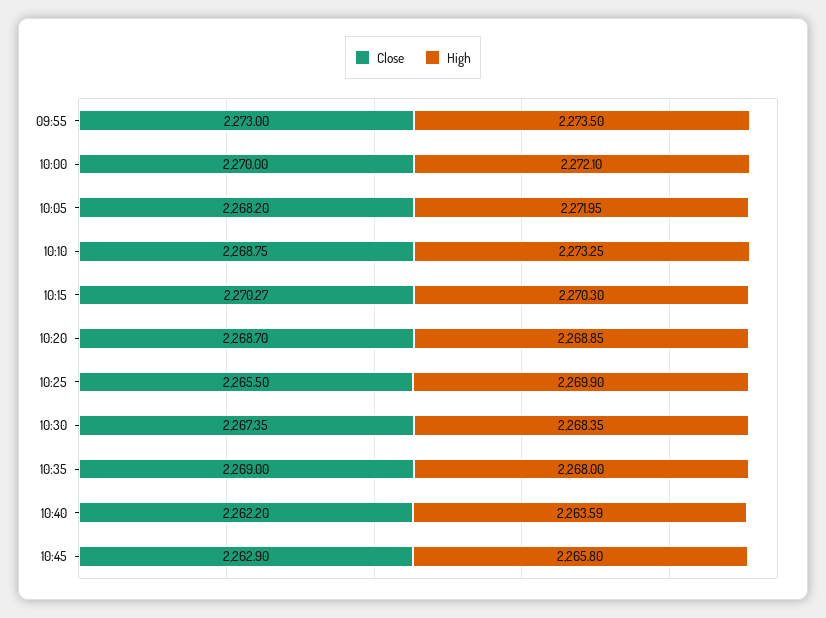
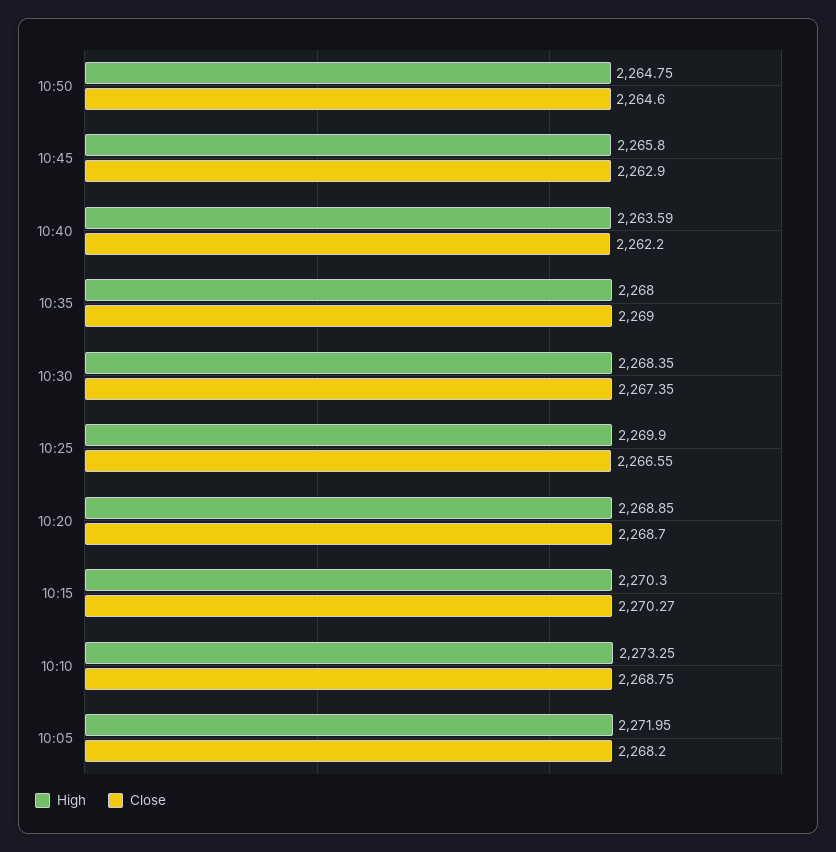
Close, 09:55: 2273 -> none
High, 09:55: 2273.5 -> none
Close, 10:00: 2270 -> none
High, 10:00: 2272.1 -> none
Close, 10:25: 2265.5 -> 2266.55
High, 10:50: none -> 2264.75
Close, 10:50: none -> 2264.6

